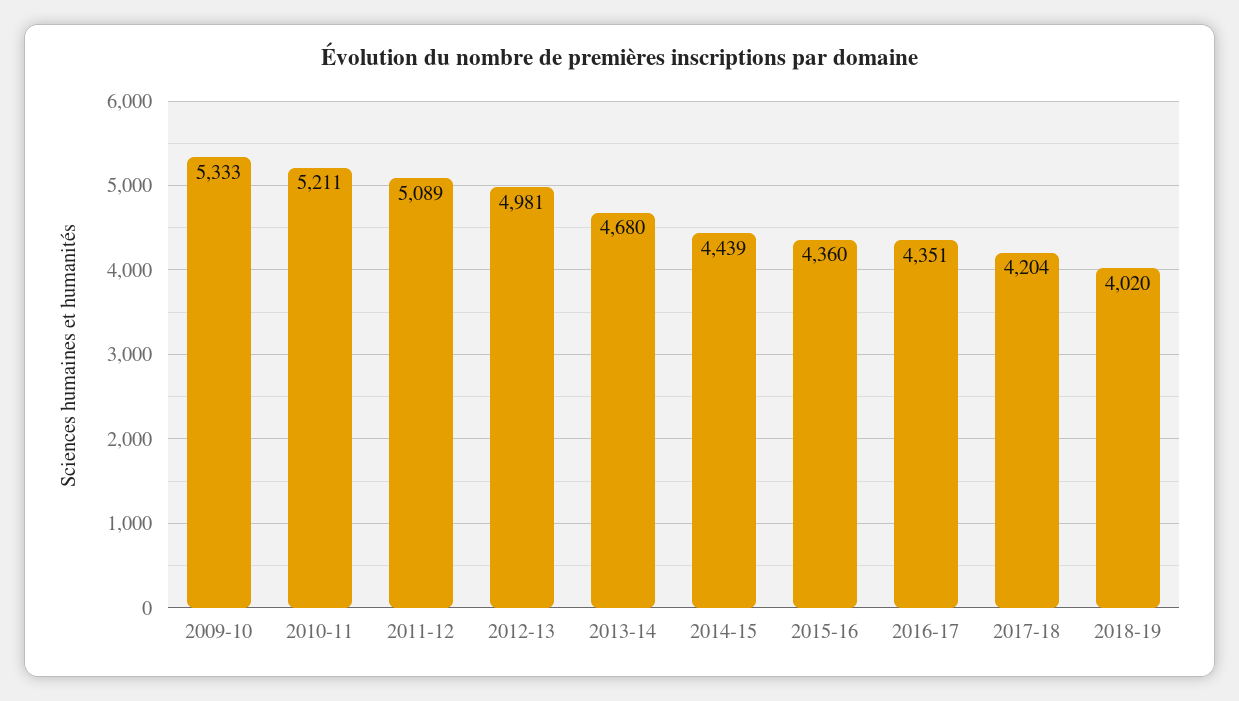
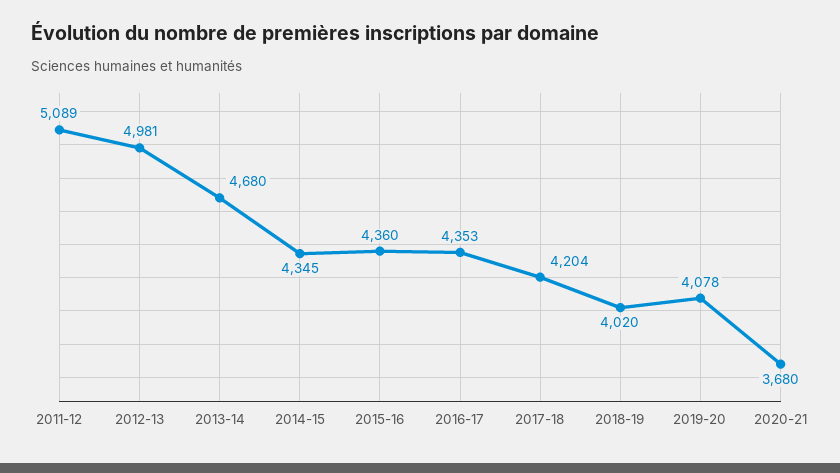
2009-10: 5333 -> none
2010-11: 5211 -> none
2014-15: 4439 -> 4345
2016-17: 4351 -> 4353
2019-20: none -> 4078
2020-21: none -> 3680

